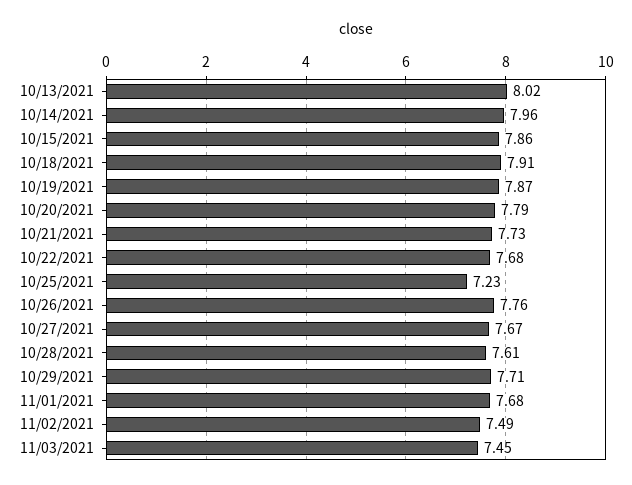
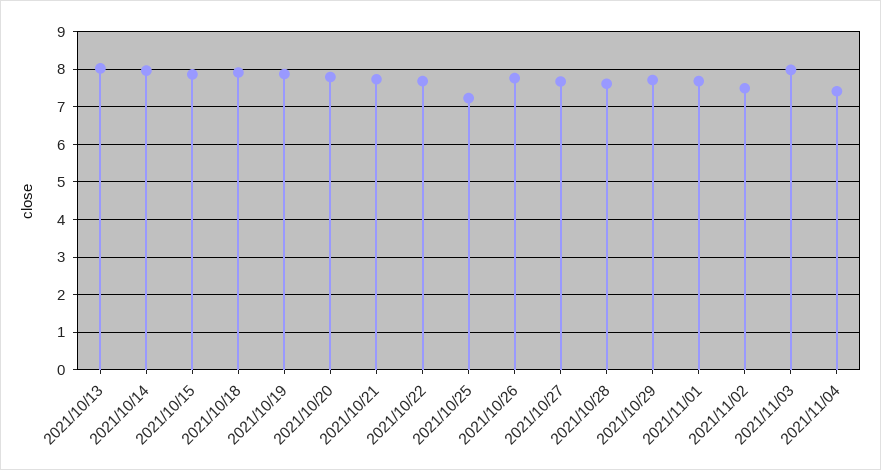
11/03/2021: 7.45 -> 8
2021/11/04: none -> 7.4

